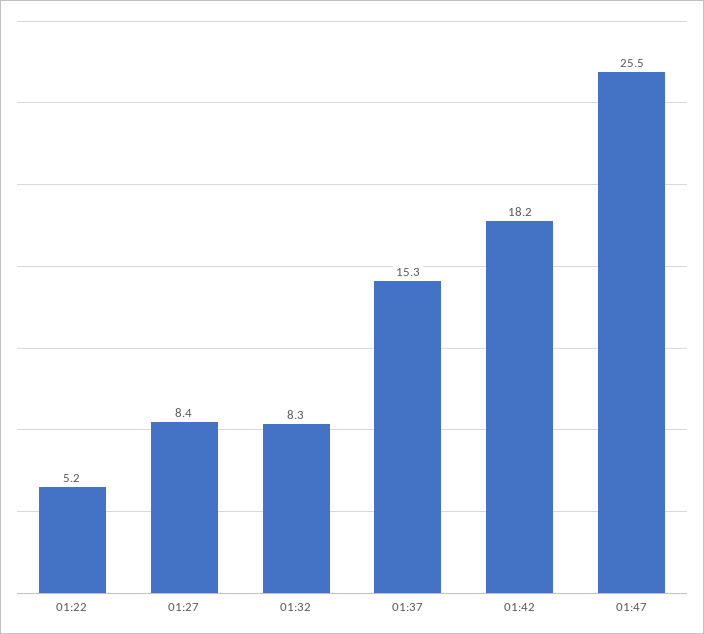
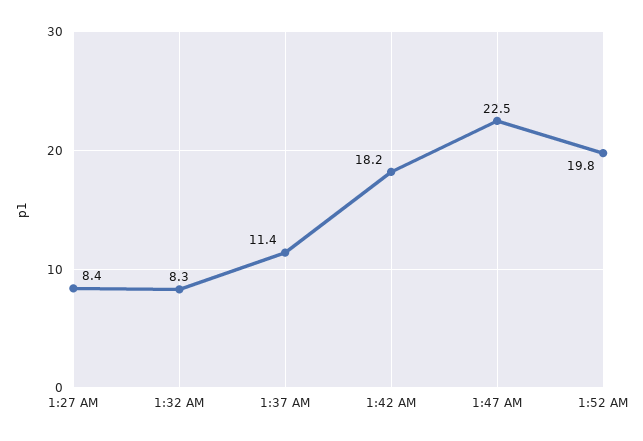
01:22: 5.2 -> none
01:37: 15.3 -> 11.4
01:47: 25.5 -> 22.5
1:52 AM: none -> 19.8

